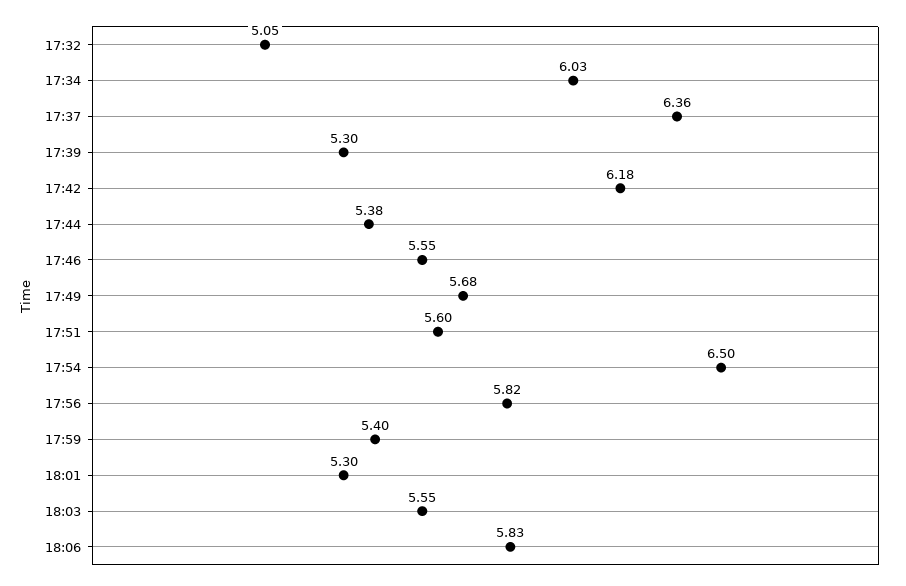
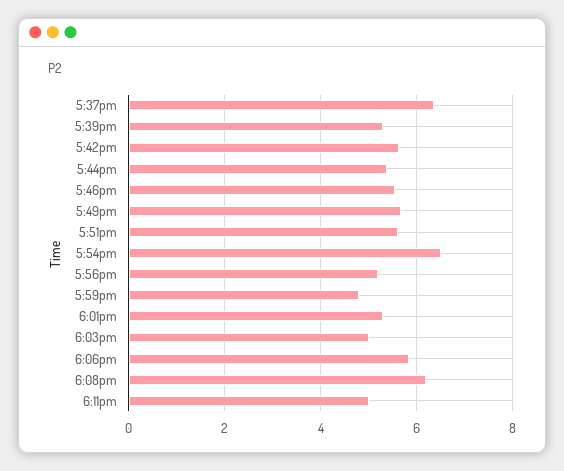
17:32: 5.05 -> none
17:34: 6.03 -> none
17:42: 6.18 -> 5.6
17:56: 5.82 -> 5.2
17:59: 5.4 -> 4.8
18:03: 5.55 -> 5
6:08pm: none -> 6.2
6:11pm: none -> 5

